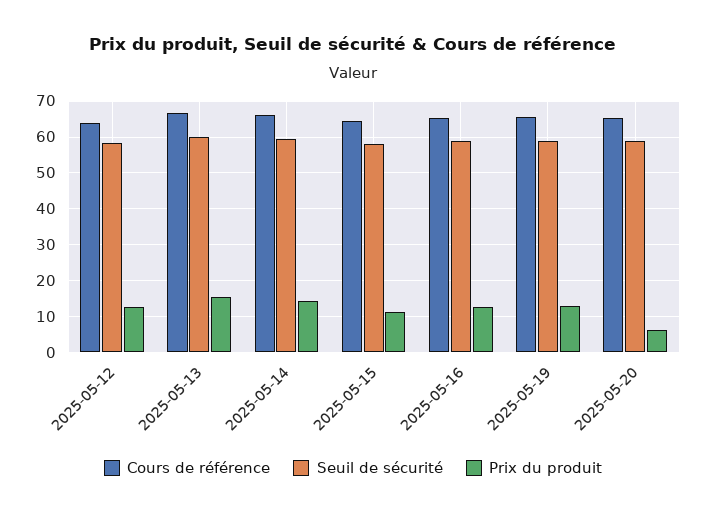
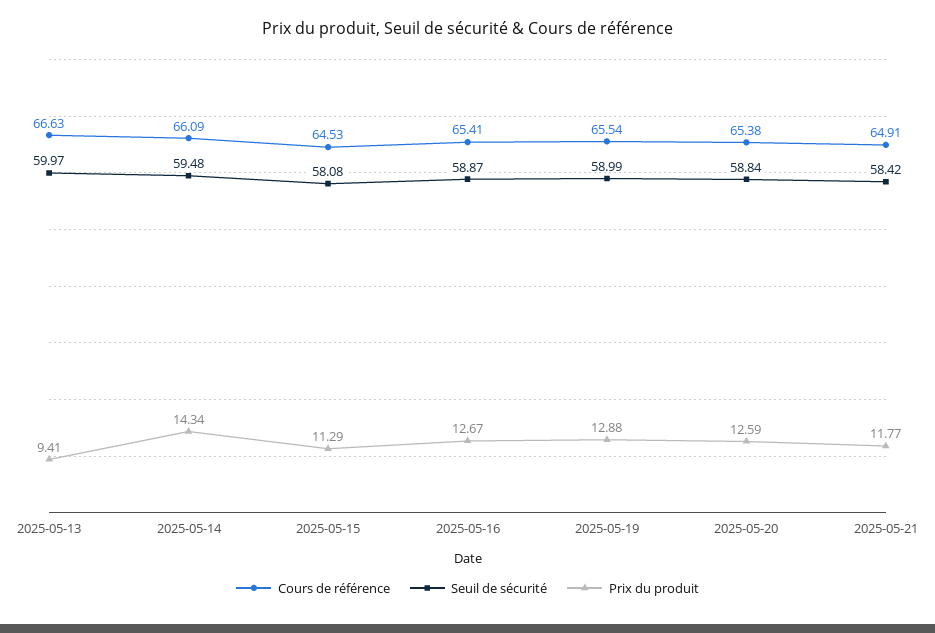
Cours de référence, 2025-05-12: 64 -> none
Seuil de sécurité, 2025-05-12: 58 -> none
Prix du produit, 2025-05-12: 12 -> none
Prix du produit, 2025-05-13: 16 -> 9.41
Prix du produit, 2025-05-20: 6 -> 12.59
Cours de référence, 2025-05-21: none -> 64.91
Seuil de sécurité, 2025-05-21: none -> 58.42
Prix du produit, 2025-05-21: none -> 11.77

